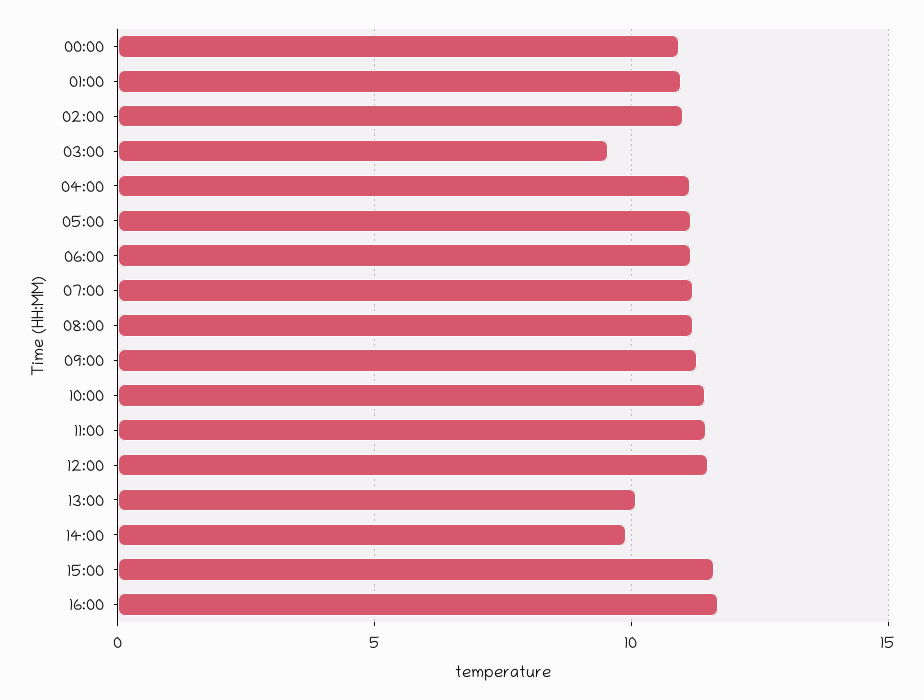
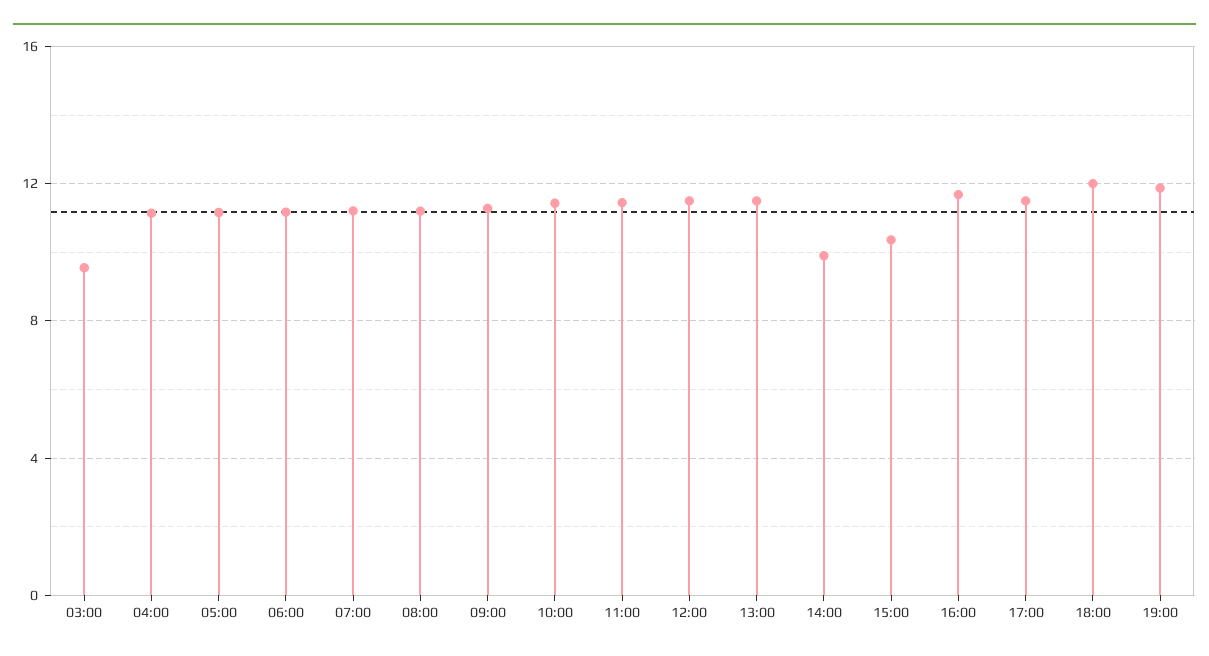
00:00: 11 -> none
01:00: 11 -> none
02:00: 11 -> none
13:00: 10 -> 11.5
15:00: 11.5 -> 10.5
17:00: none -> 11.5
18:00: none -> 12
19:00: none -> 12

